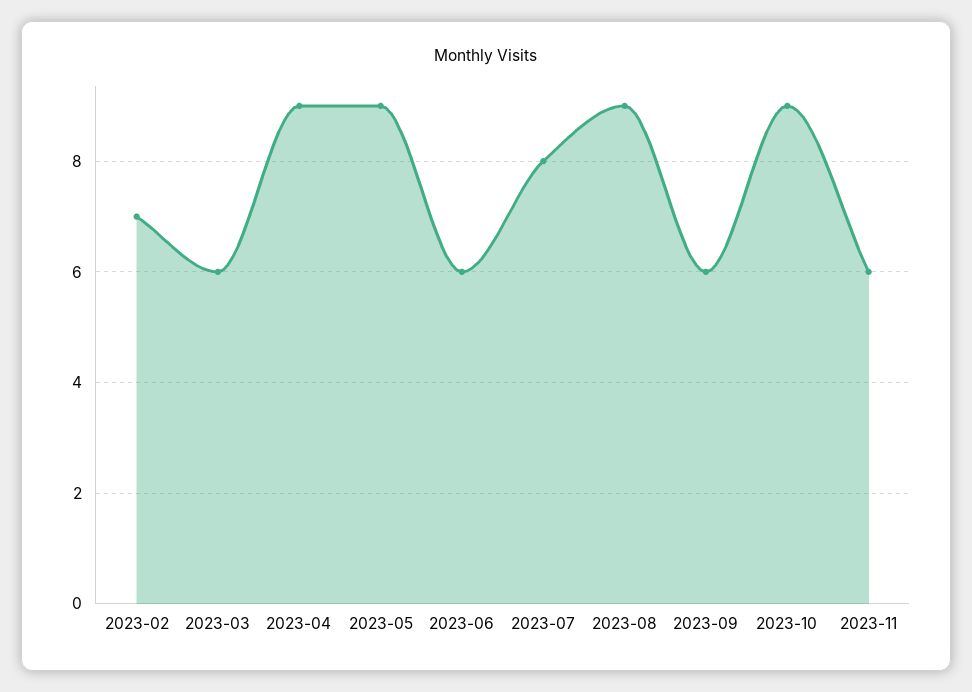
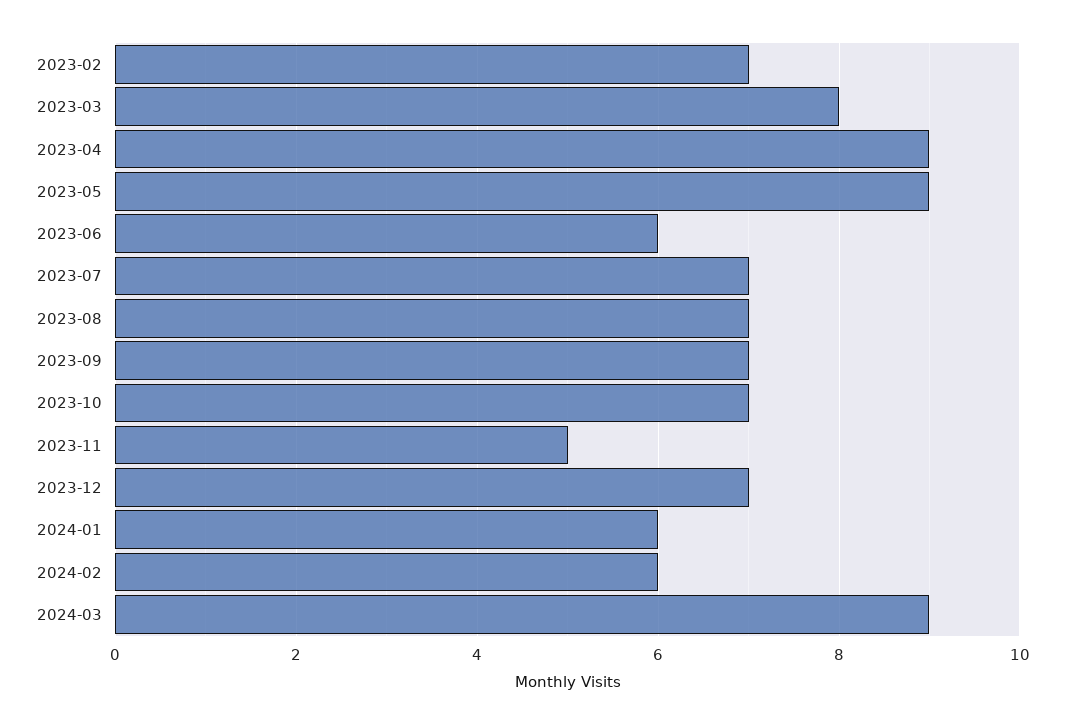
2023-03: 6 -> 8
2023-07: 8 -> 7
2023-08: 9 -> 7
2023-09: 6 -> 7
2023-10: 9 -> 7
2023-11: 6 -> 5
2023-12: none -> 7
2024-01: none -> 6
2024-02: none -> 6
2024-03: none -> 9

